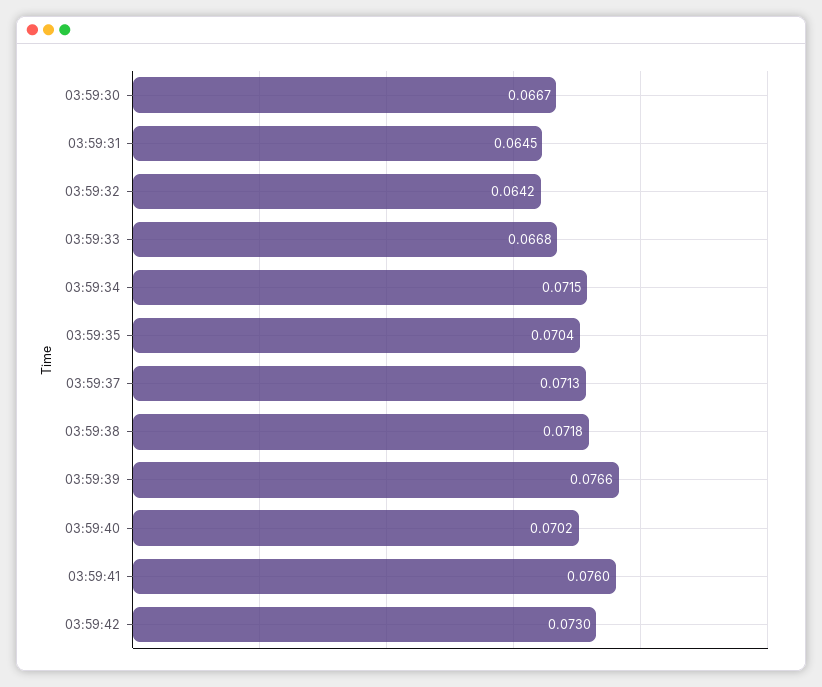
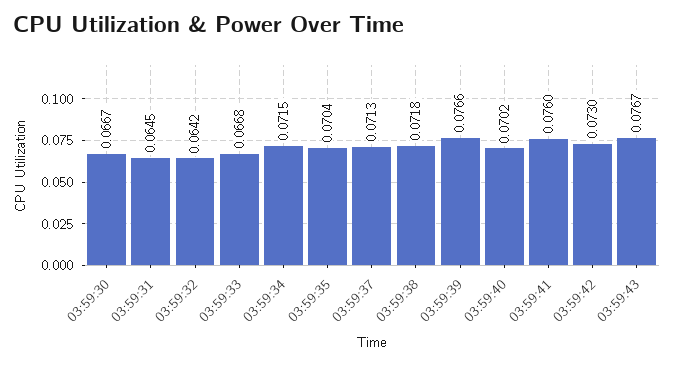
03:59:43: none -> 0.0767

